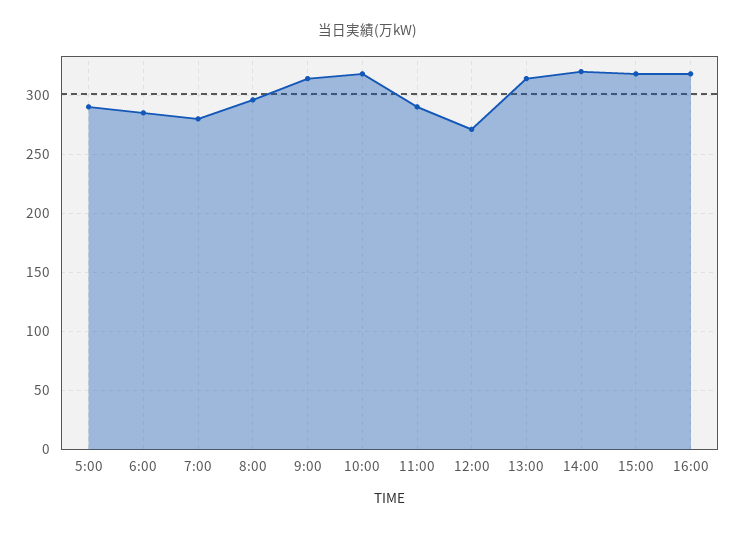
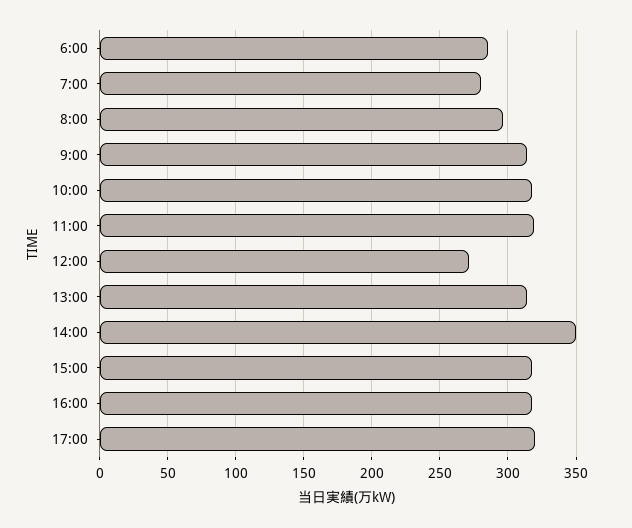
5:00: 290 -> none
11:00: 290 -> 320
14:00: 320 -> 350
17:00: none -> 320

